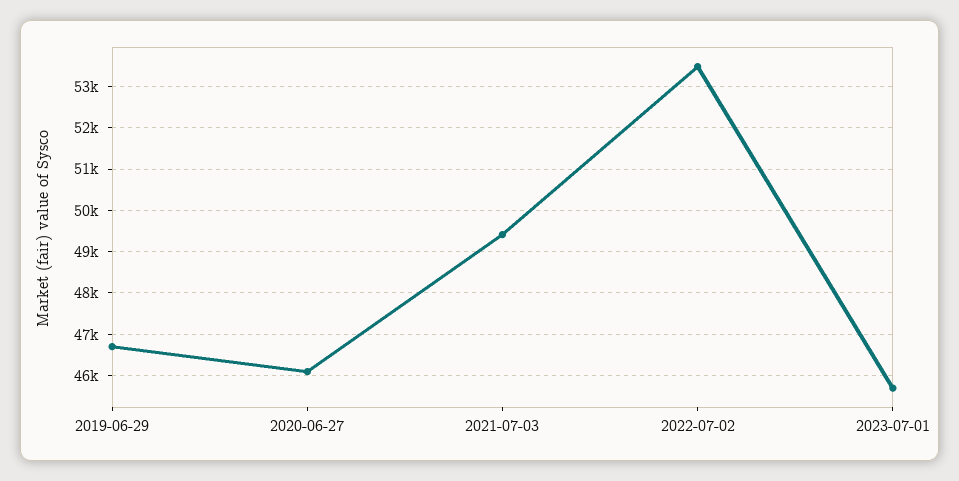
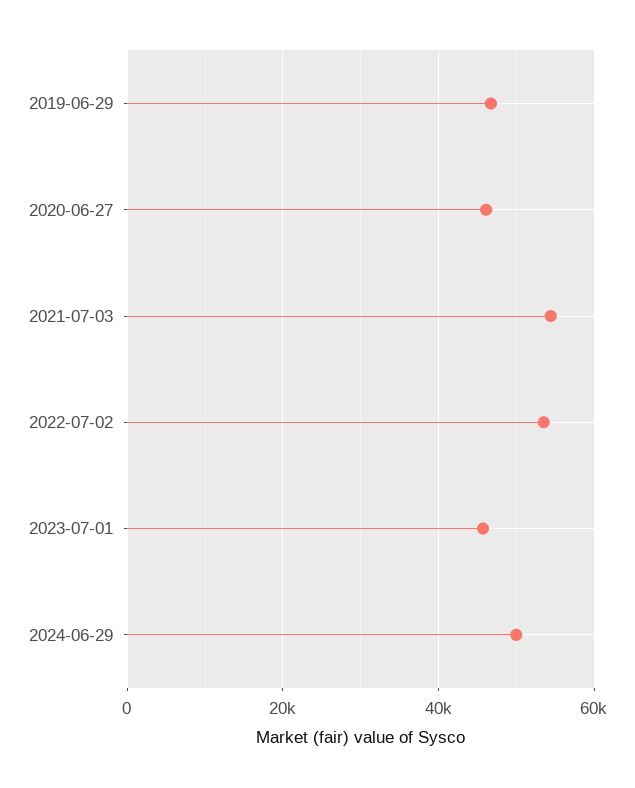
2021-07-03: 49400 -> 54000
2024-06-29: none -> 50000

